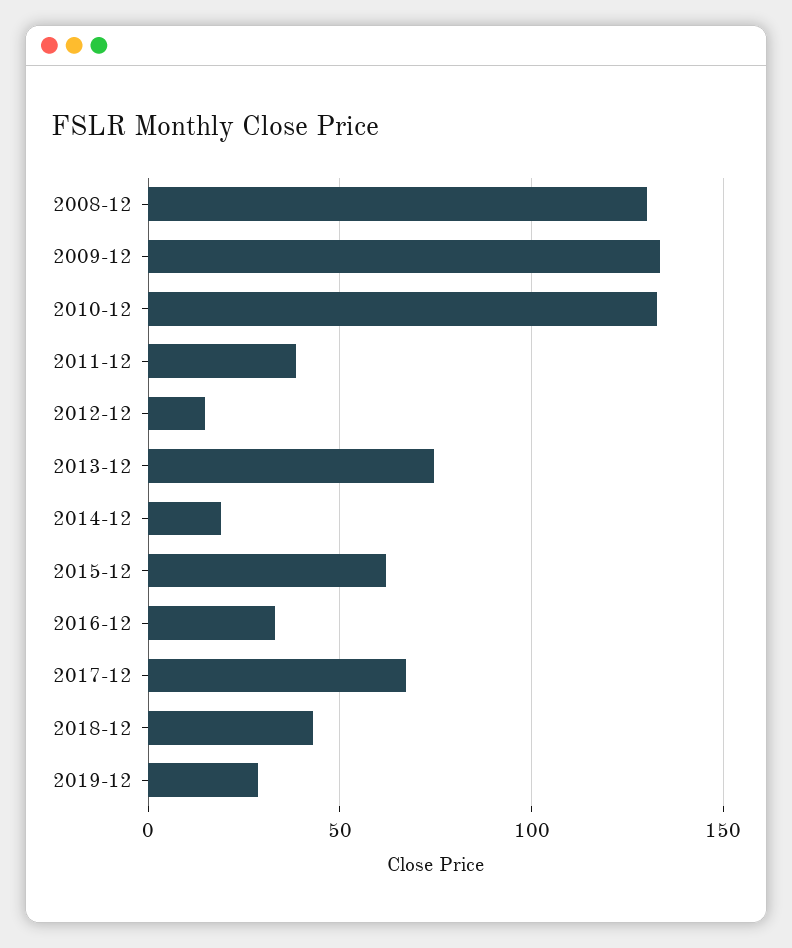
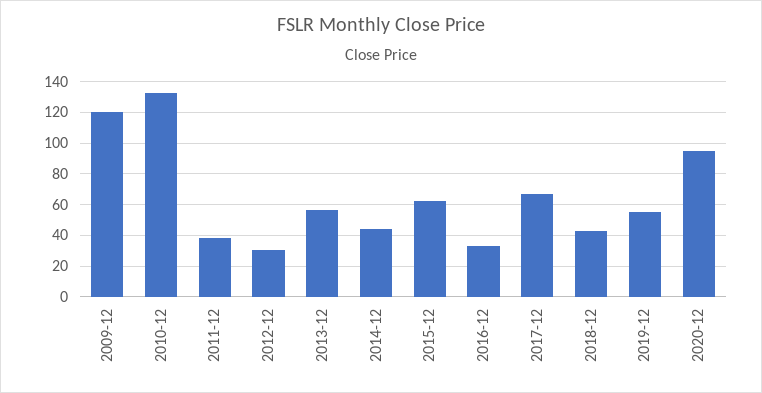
2008-12: 130 -> none
2009-12: 135 -> 120
2012-12: 15 -> 30
2013-12: 75 -> 55
2014-12: 20 -> 45
2019-12: 30 -> 55
2020-12: none -> 95

